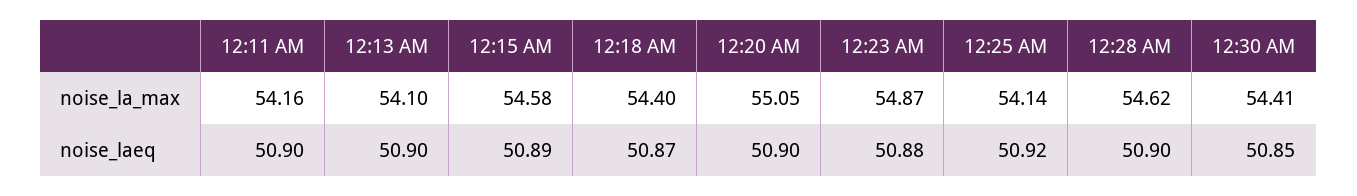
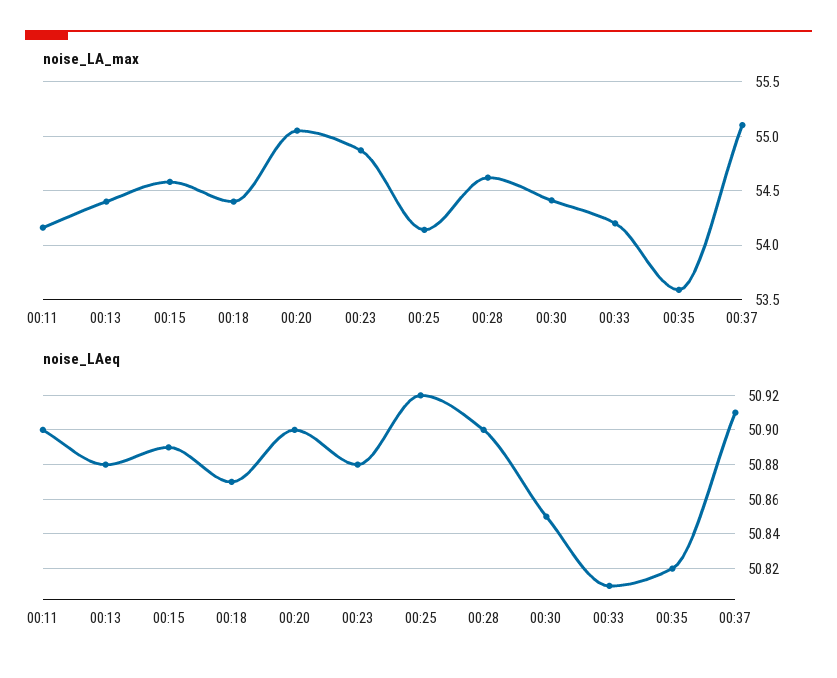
noise_la_max, 12:13 AM: 54.1 -> 54.4
noise_laeq, 12:13 AM: 50.9 -> 50.88
noise_la_max, 00:33: none -> 54.2
noise_la_max, 00:35: none -> 53.6
noise_la_max, 00:37: none -> 55.1
noise_laeq, 00:33: none -> 50.81
noise_laeq, 00:35: none -> 50.82
noise_laeq, 00:37: none -> 50.91

